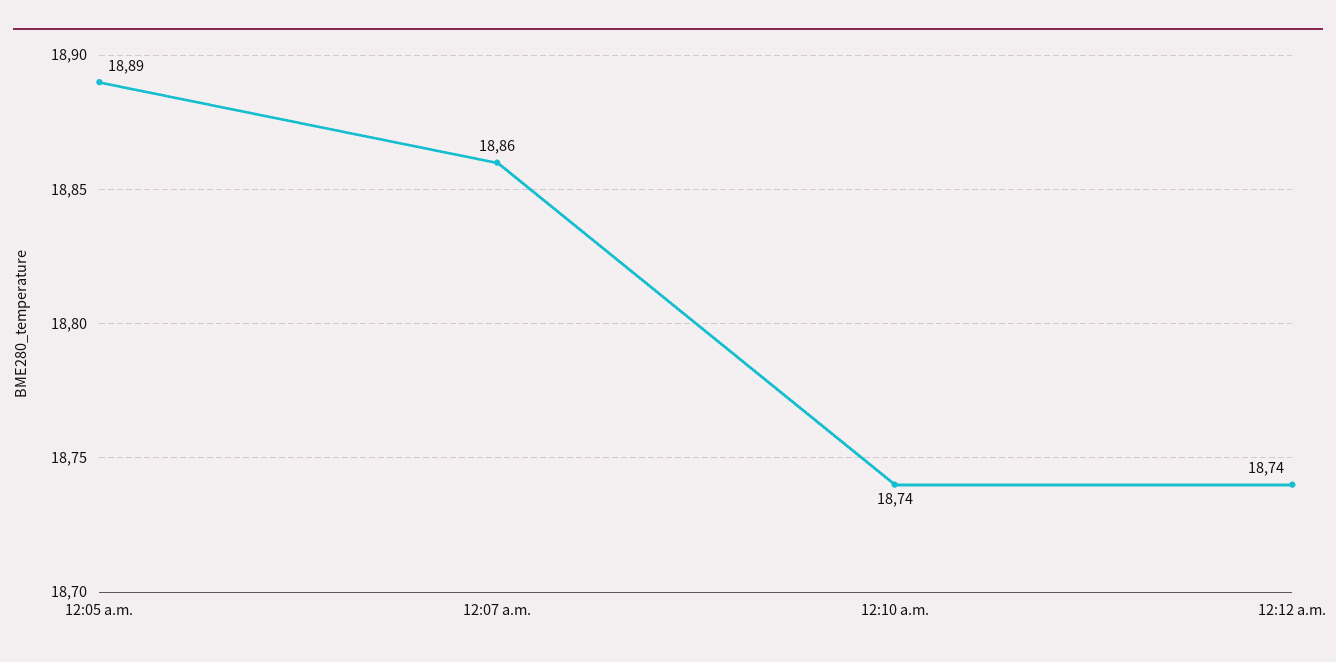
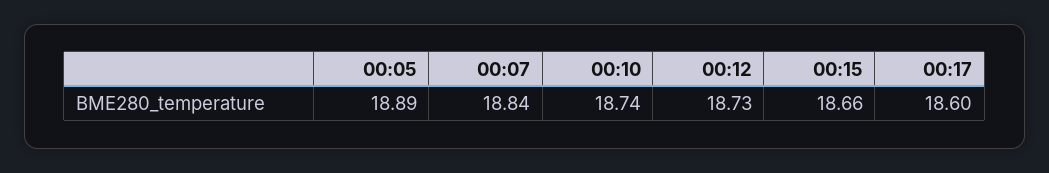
12:07 a.m.: 18.86 -> 18.84
12:12 a.m.: 18.74 -> 18.73
00:15: none -> 18.66
00:17: none -> 18.6

